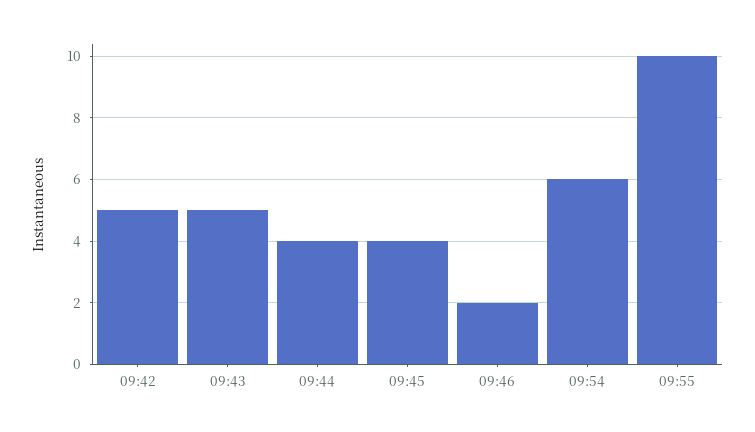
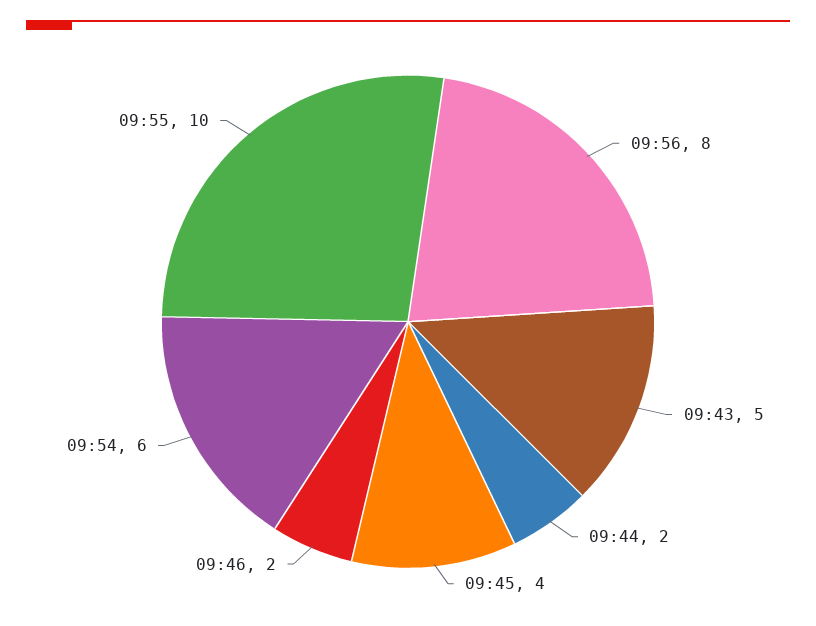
09:42: 5 -> none
09:44: 4 -> 2
09:56: none -> 8

